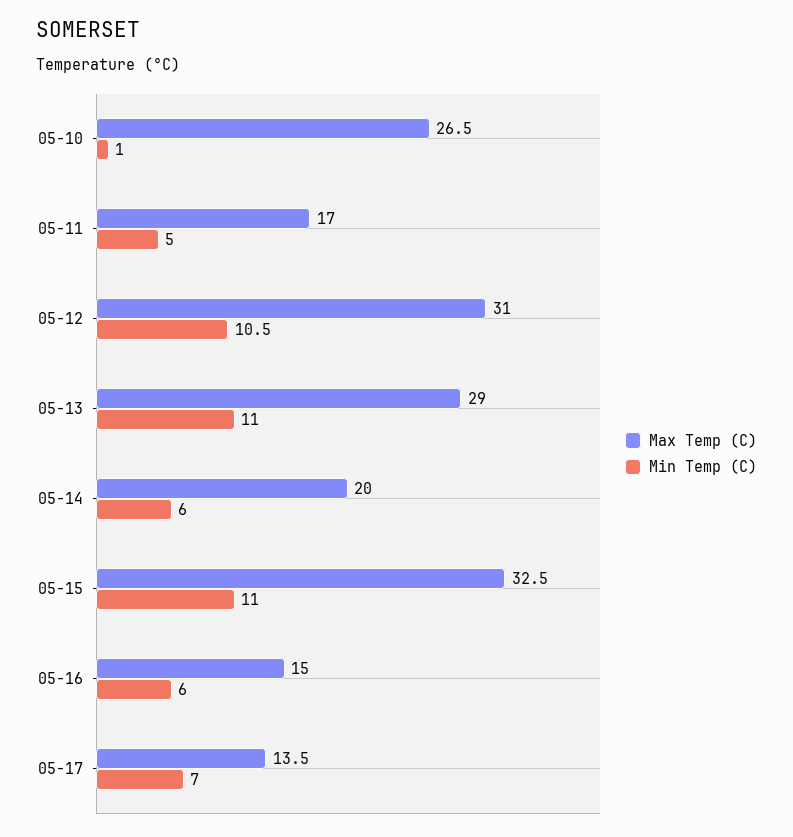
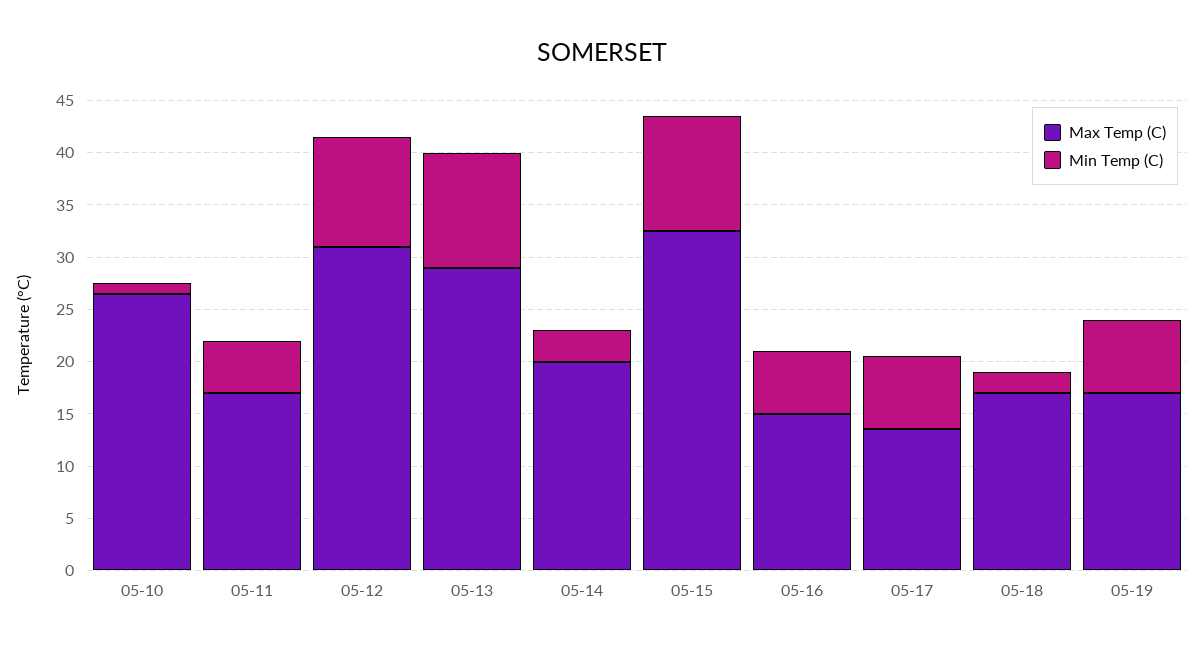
Min Temp (C), 05-14: 6 -> 3
Max Temp (C), 05-18: none -> 17
Min Temp (C), 05-18: none -> 2
Max Temp (C), 05-19: none -> 17
Min Temp (C), 05-19: none -> 7

